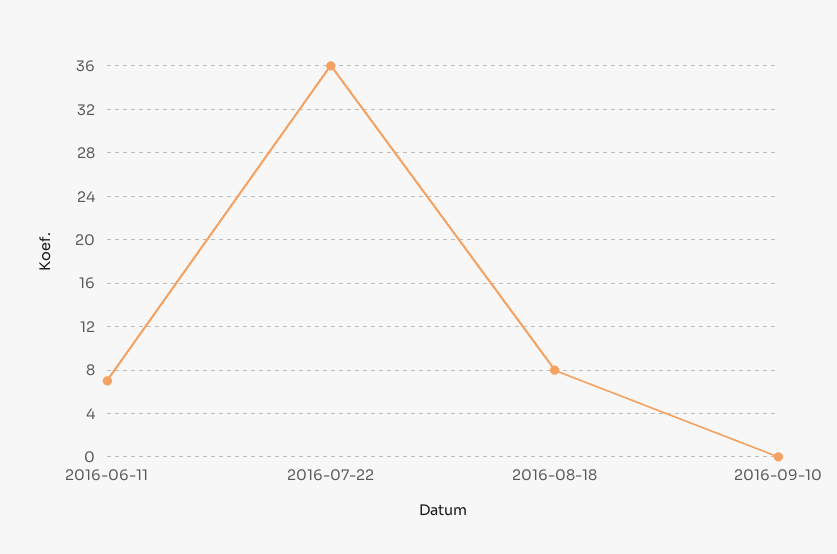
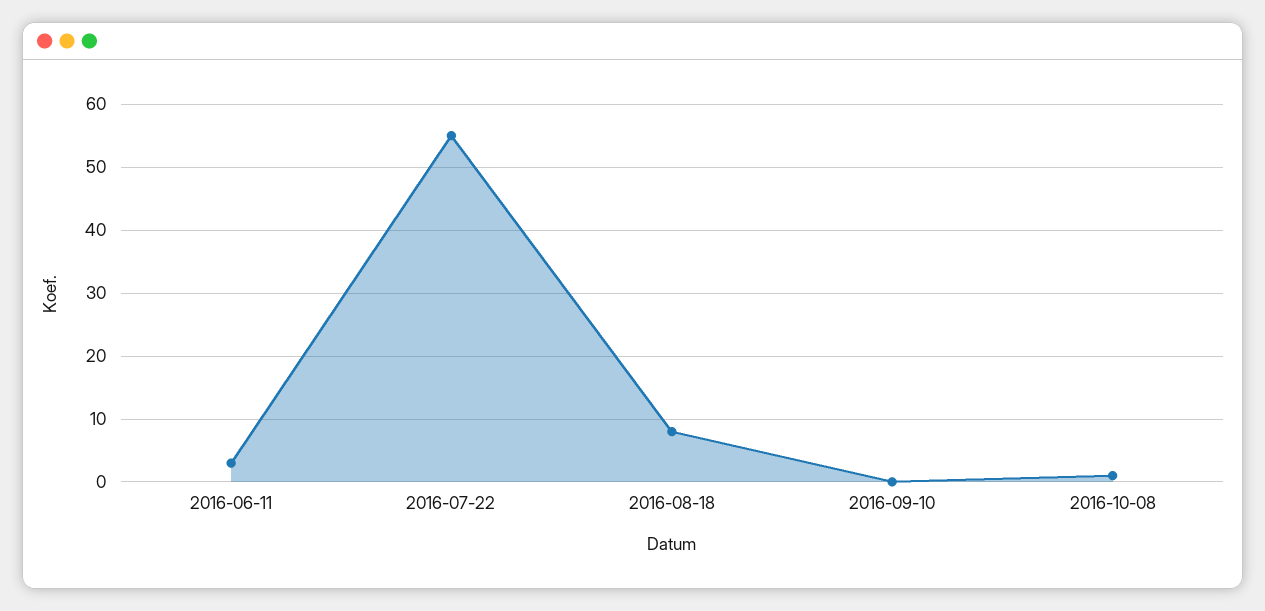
2016-06-11: 7 -> 3
2016-07-22: 36 -> 55
2016-10-08: none -> 1

